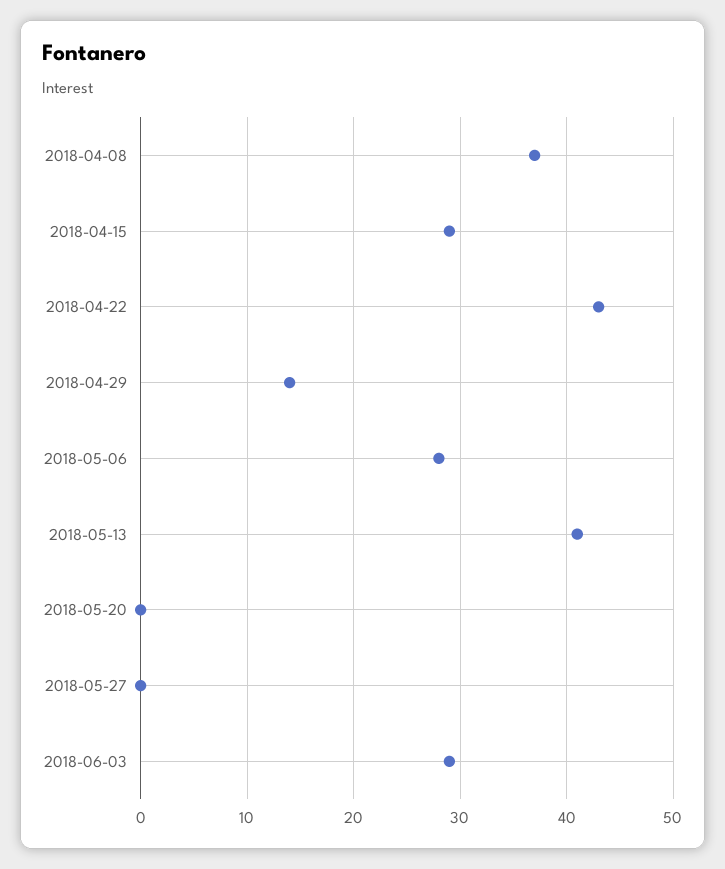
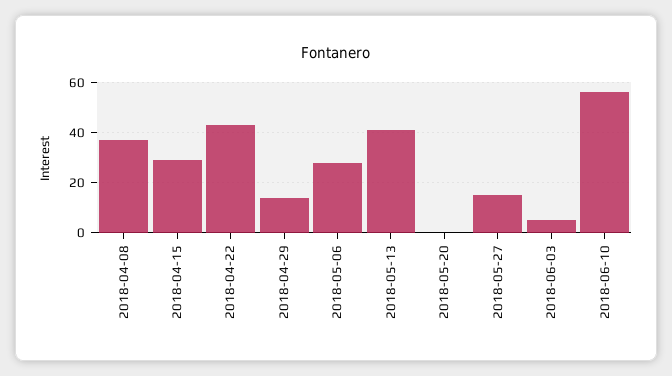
2018-05-27: 0 -> 15
2018-06-03: 29 -> 5
2018-06-10: none -> 55

